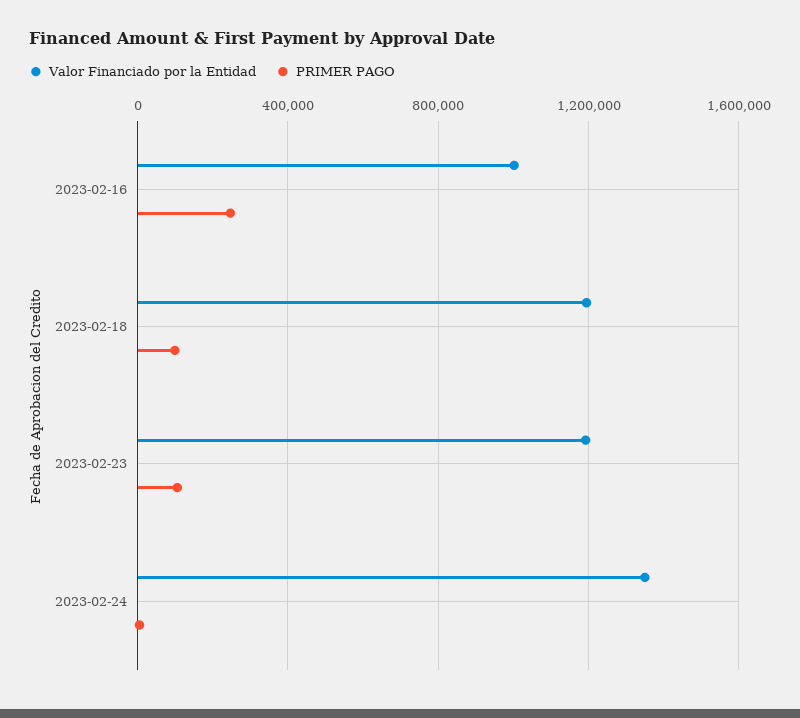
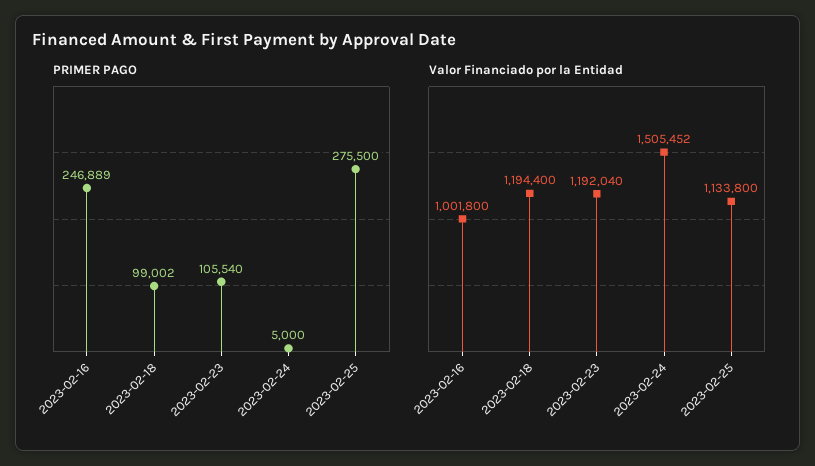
Valor Financiado por la Entidad, 2023-02-24: 1350000 -> 1505452
PRIMER PAGO, 2023-02-25: none -> 275500
Valor Financiado por la Entidad, 2023-02-25: none -> 1133800

